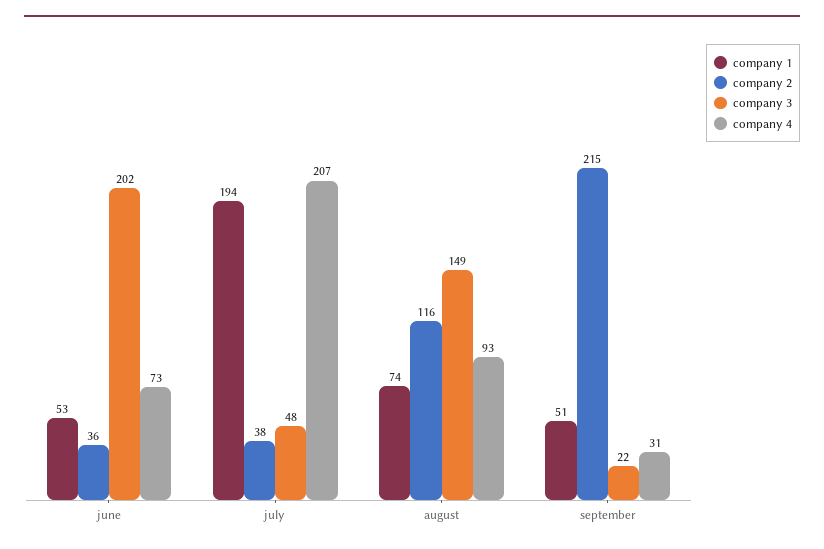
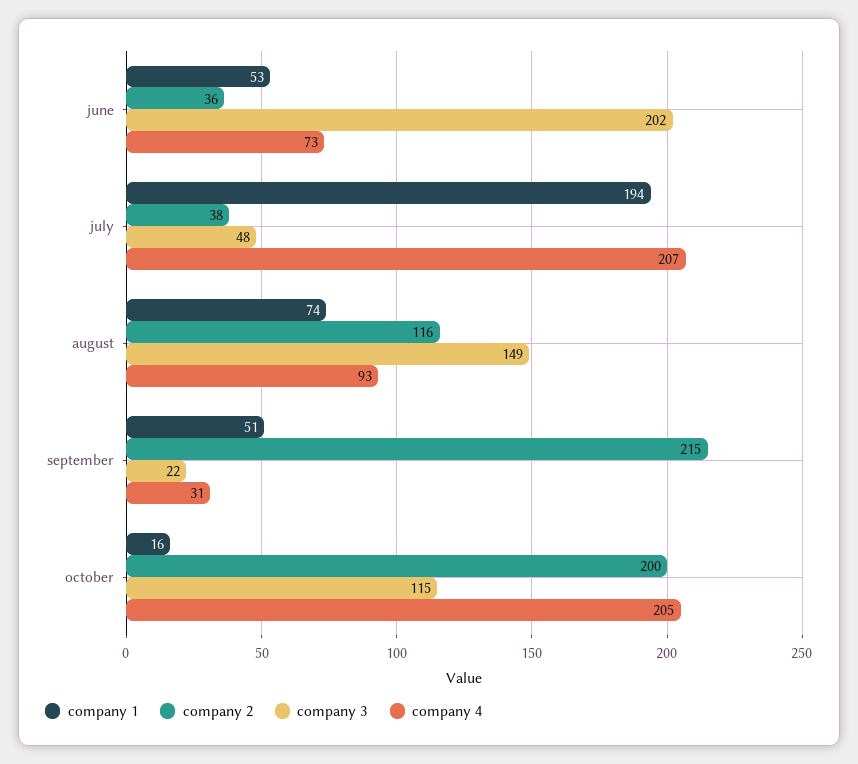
company 1, october: none -> 16
company 2, october: none -> 200
company 3, october: none -> 115
company 4, october: none -> 205

